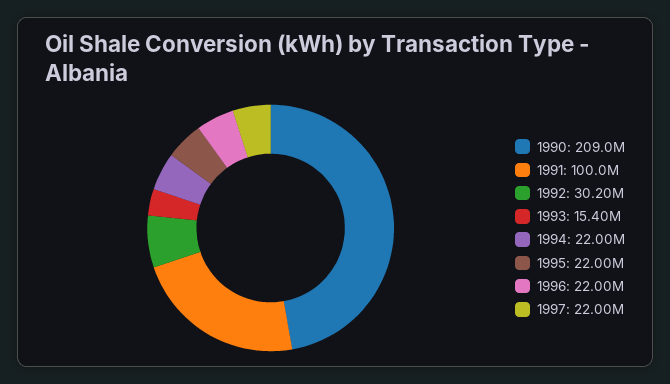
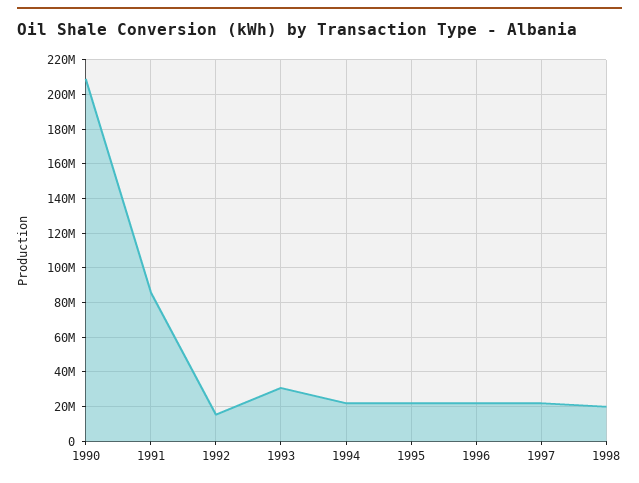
1991: 100000000 -> 85000000
1992: 30200000 -> 15000000
1993: 15400000 -> 30000000
1998: none -> 20000000

